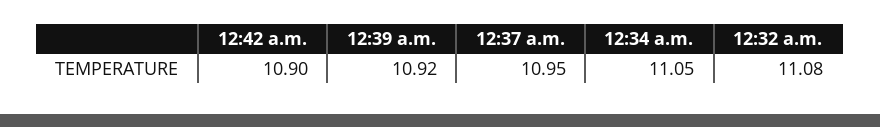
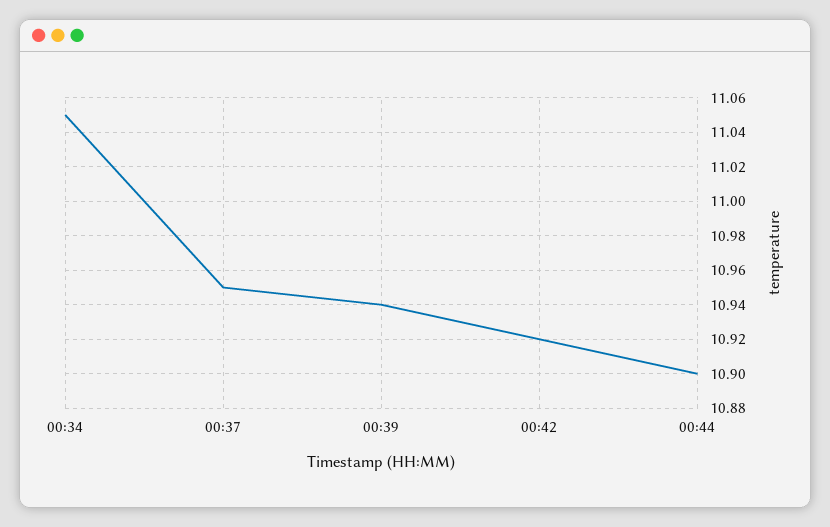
12:42 a.m.: 10.9 -> 10.92
12:39 a.m.: 10.92 -> 10.94
12:32 a.m.: 11.08 -> none
00:44: none -> 10.9

